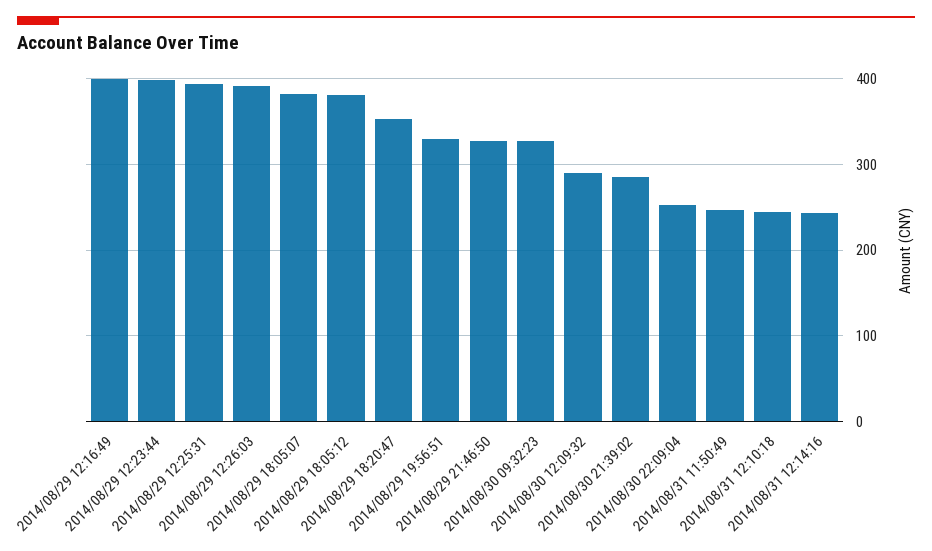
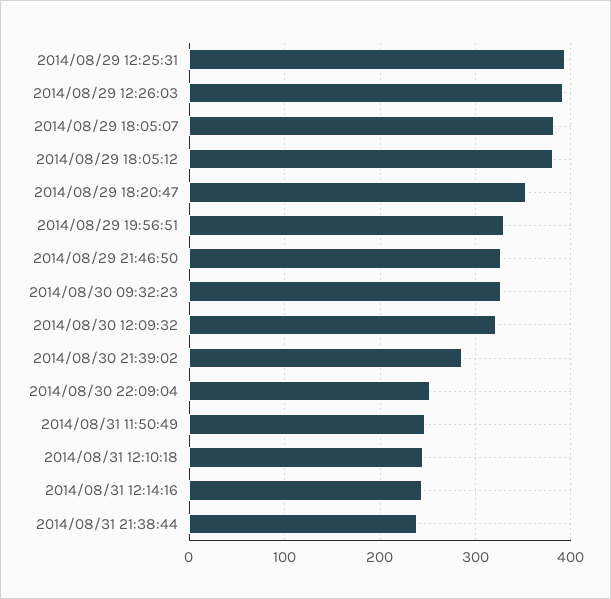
2014/08/29 12:16:49: 400 -> none
2014/08/29 12:23:44: 400 -> none
2014/08/30 12:09:32: 290 -> 320
2014/08/31 21:38:44: none -> 240

